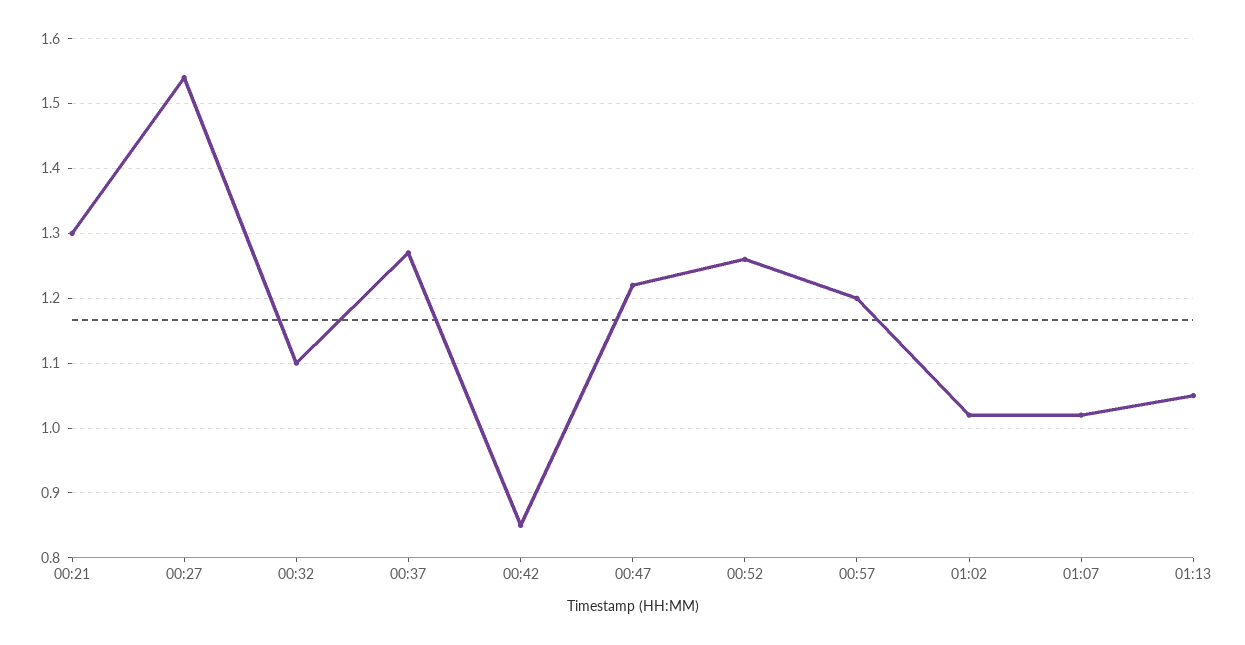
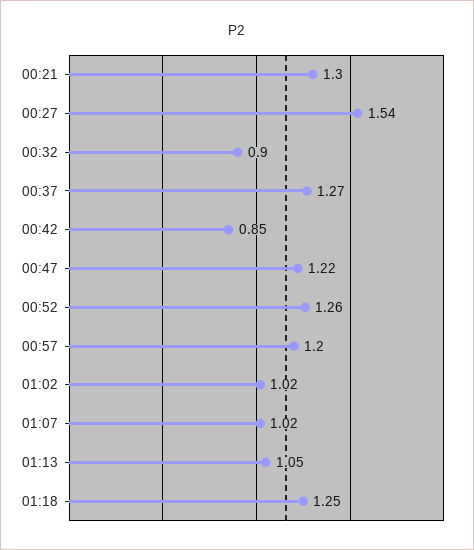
00:32: 1.1 -> 0.9
01:18: none -> 1.25

